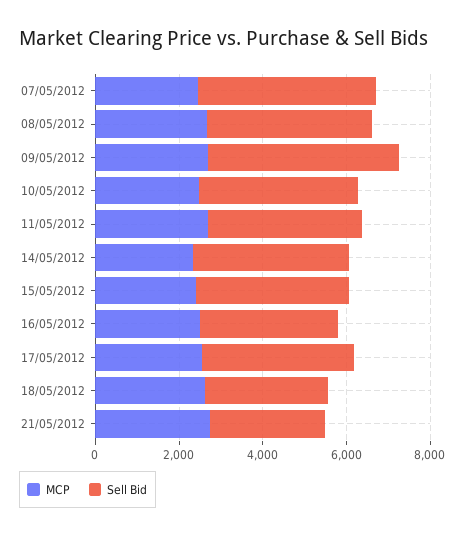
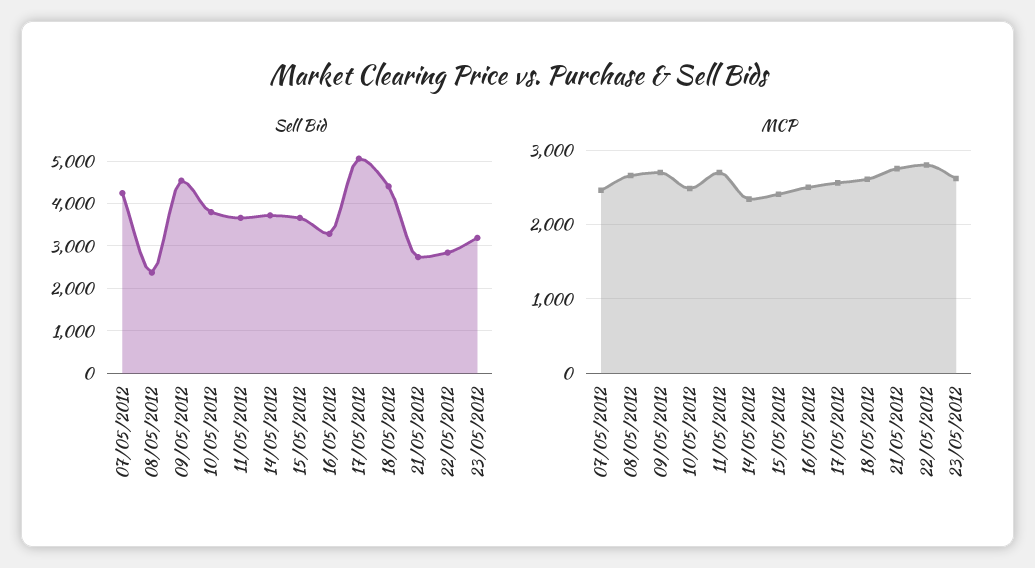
Sell Bid, 08/05/2012: 4000 -> 2400
Sell Bid, 17/05/2012: 3500 -> 5000
Sell Bid, 18/05/2012: 3000 -> 4400
Sell Bid, 22/05/2012: none -> 2800
Sell Bid, 23/05/2012: none -> 3200
MCP, 22/05/2012: none -> 2800
MCP, 23/05/2012: none -> 2600

